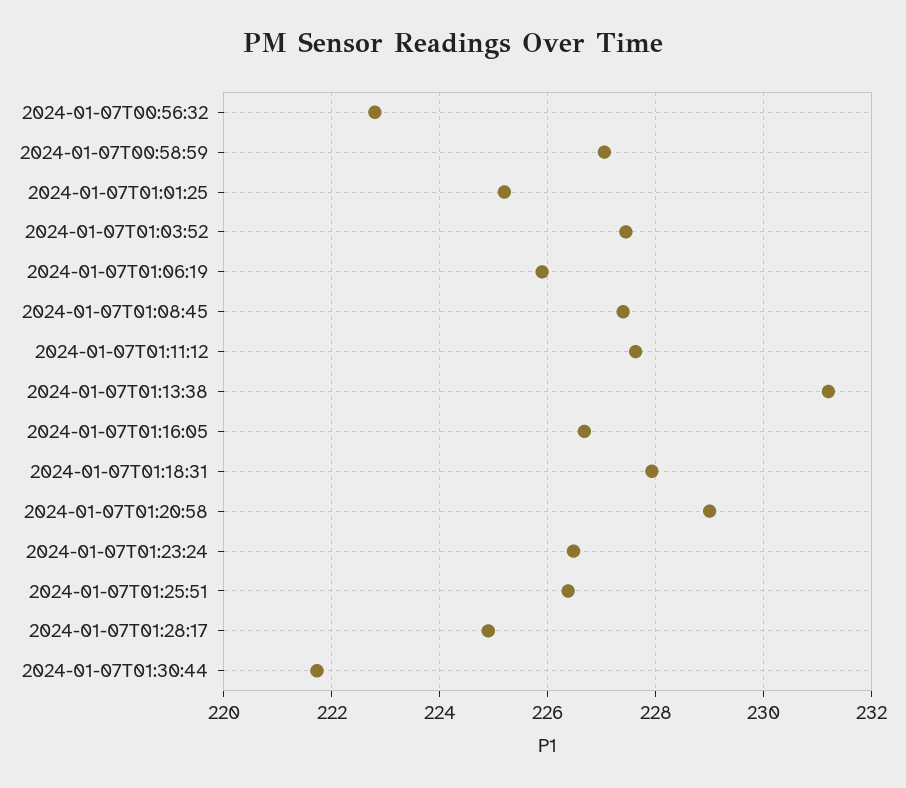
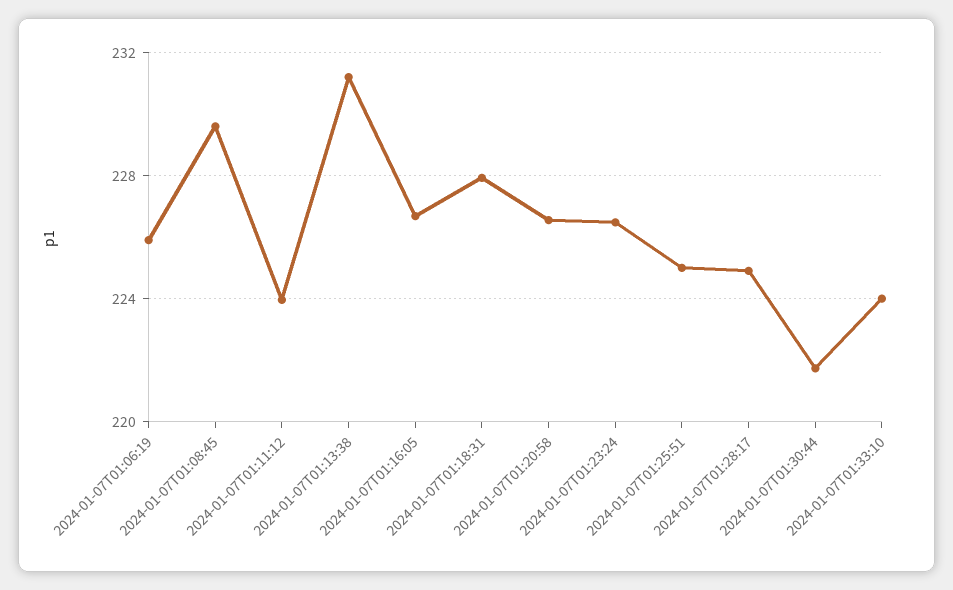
2024-01-07T00:56:32: 222.8 -> none
2024-01-07T00:58:59: 227 -> none
2024-01-07T01:01:25: 225.2 -> none
2024-01-07T01:03:52: 227.4 -> none
2024-01-07T01:08:45: 227.4 -> 229.5
2024-01-07T01:11:12: 227.6 -> 224
2024-01-07T01:20:58: 229 -> 226.5
2024-01-07T01:25:51: 226.4 -> 225
2024-01-07T01:33:10: none -> 224

